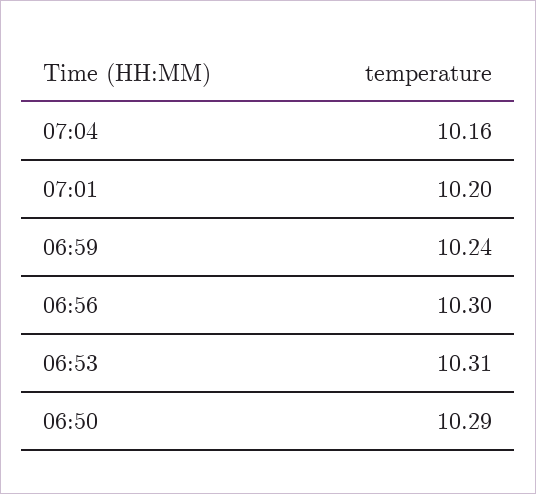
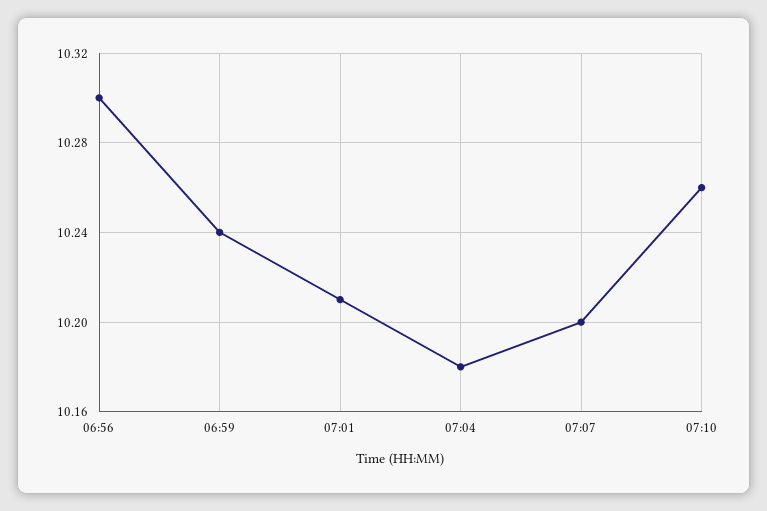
07:04: 10.16 -> 10.18
07:01: 10.2 -> 10.21
06:53: 10.31 -> none
06:50: 10.29 -> none
07:07: none -> 10.2
07:10: none -> 10.26

